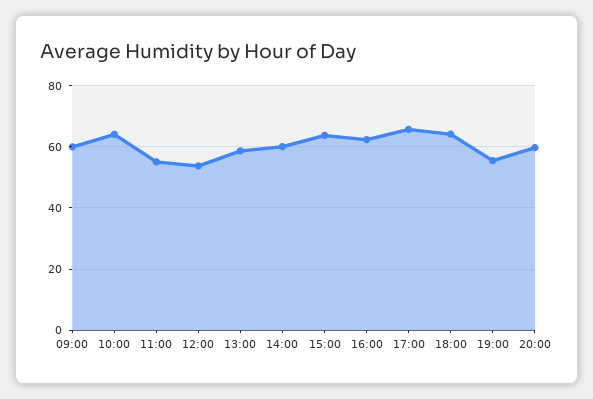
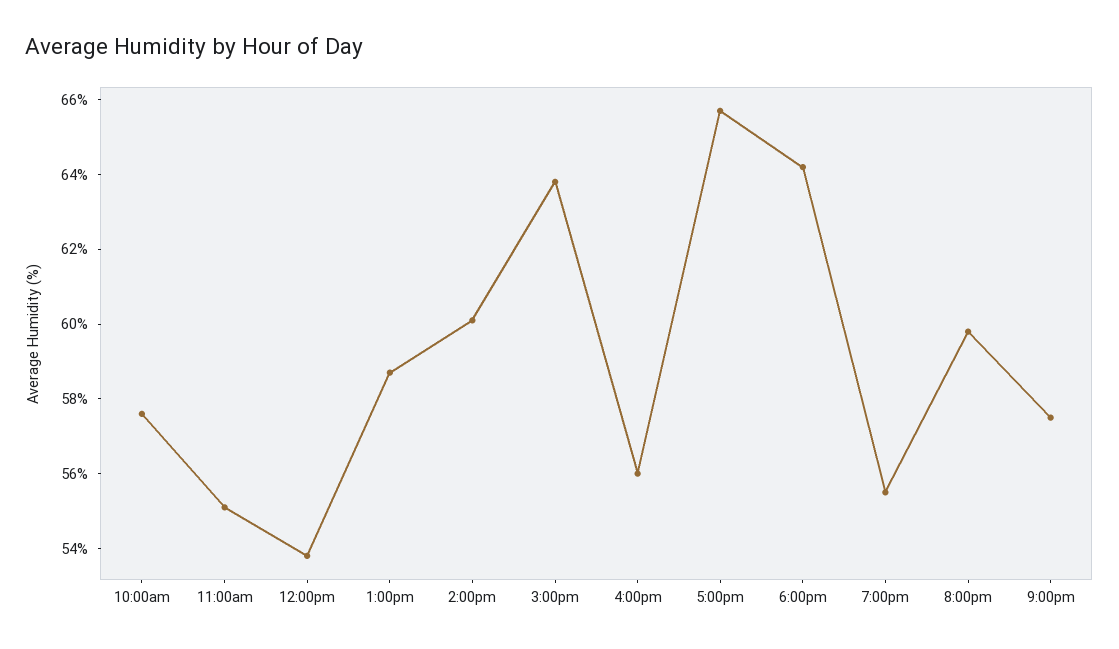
09:00: 60 -> none
10:00: 64 -> 57.5
16:00: 62 -> 56
9:00pm: none -> 57.5

